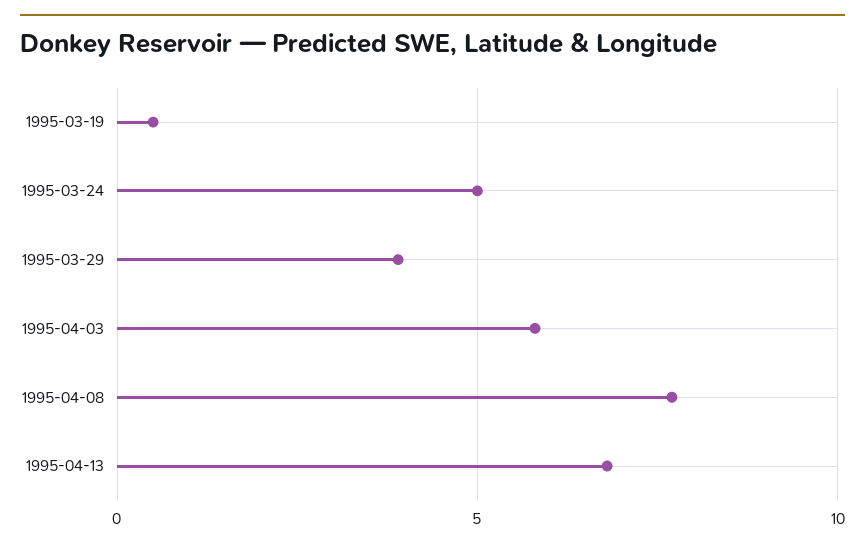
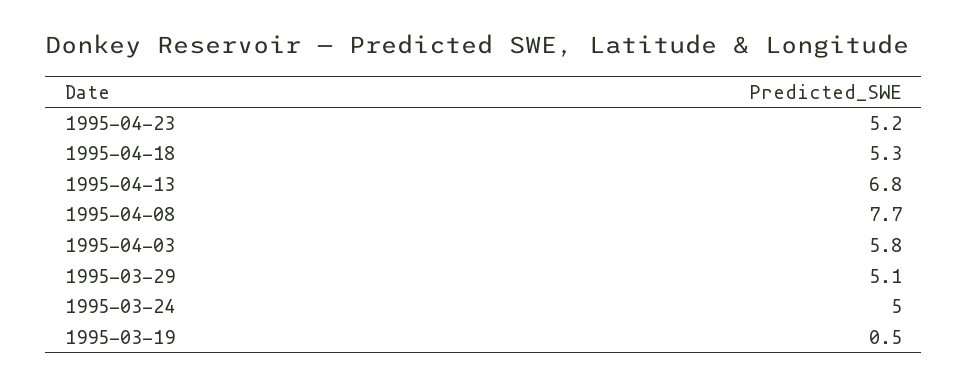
1995-03-29: 4 -> 5.1
1995-04-23: none -> 5.2
1995-04-18: none -> 5.3

